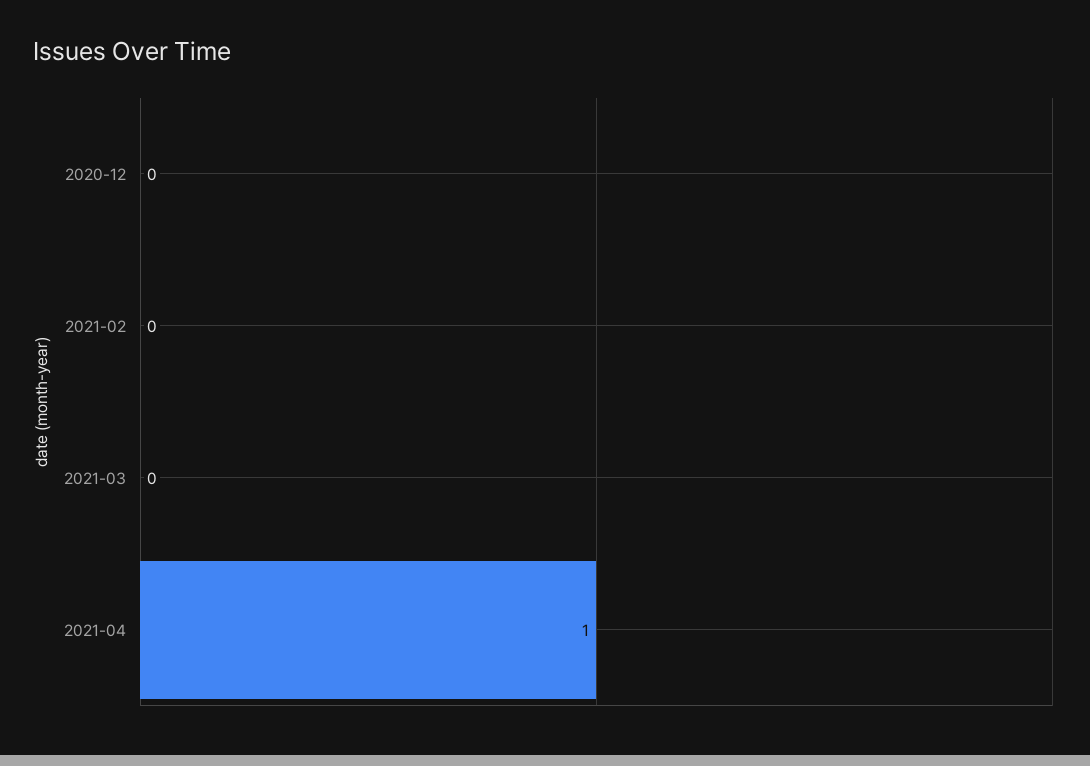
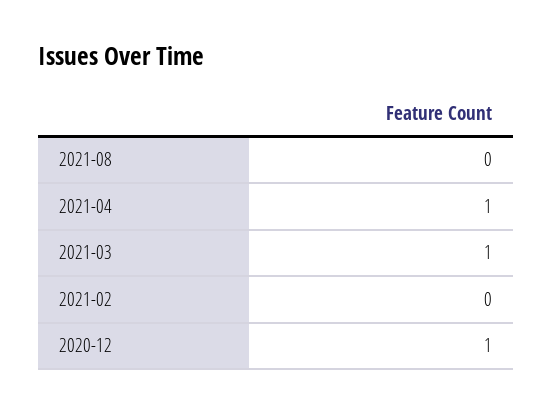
2020-12: 0 -> 1
2021-03: 0 -> 1
2021-08: none -> 0

